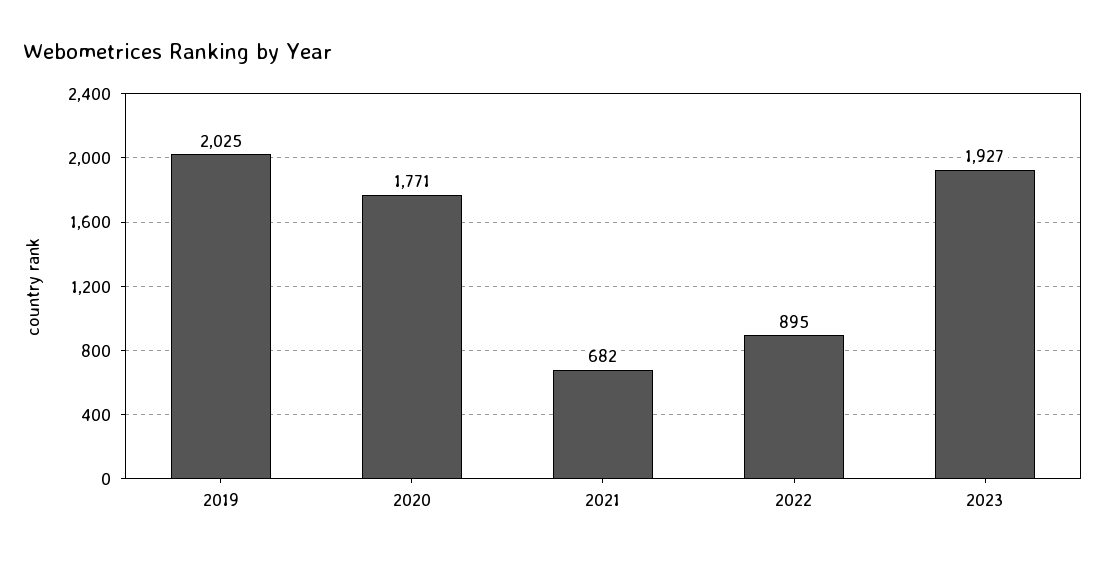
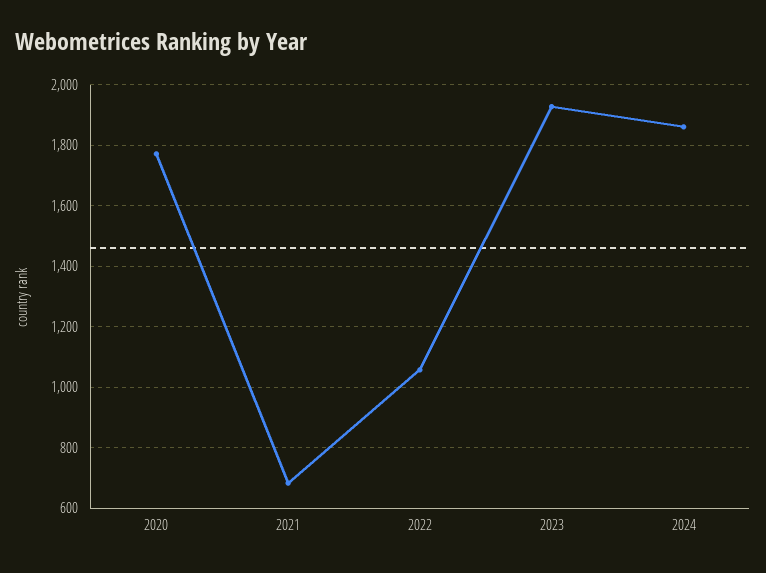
2019: 2025 -> none
2022: 895 -> 1060
2024: none -> 1860

